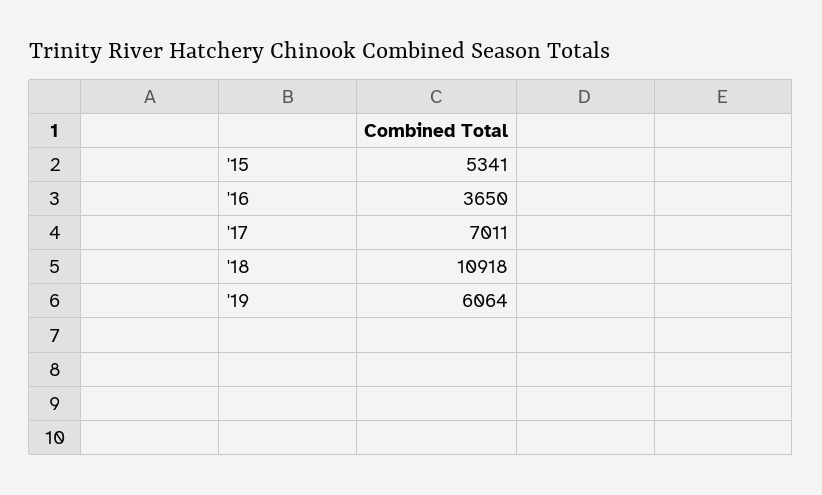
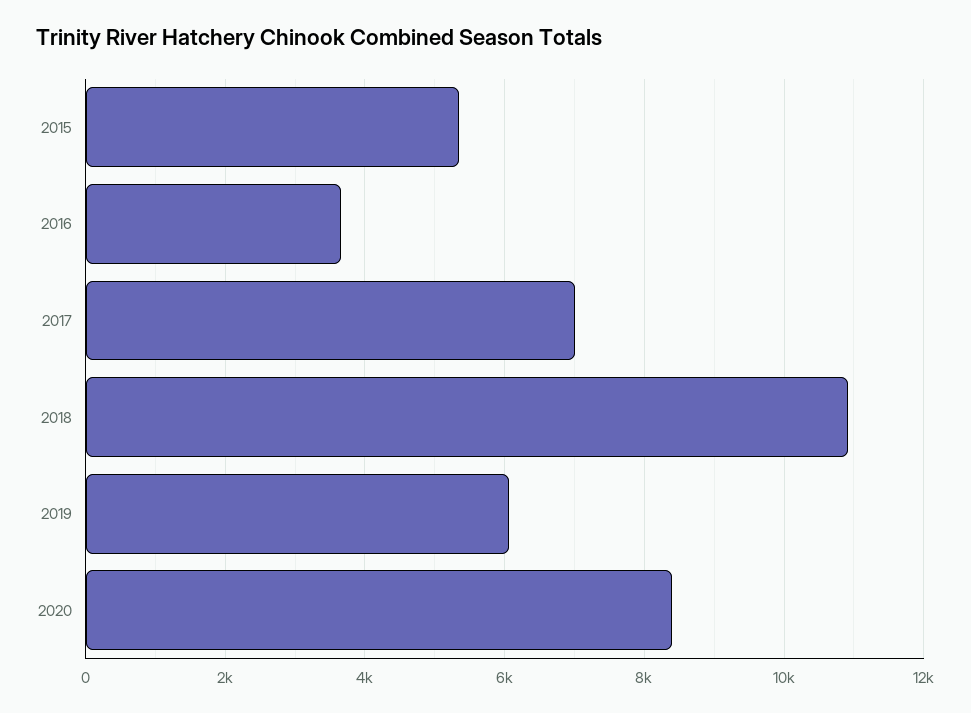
2020: none -> 8400

